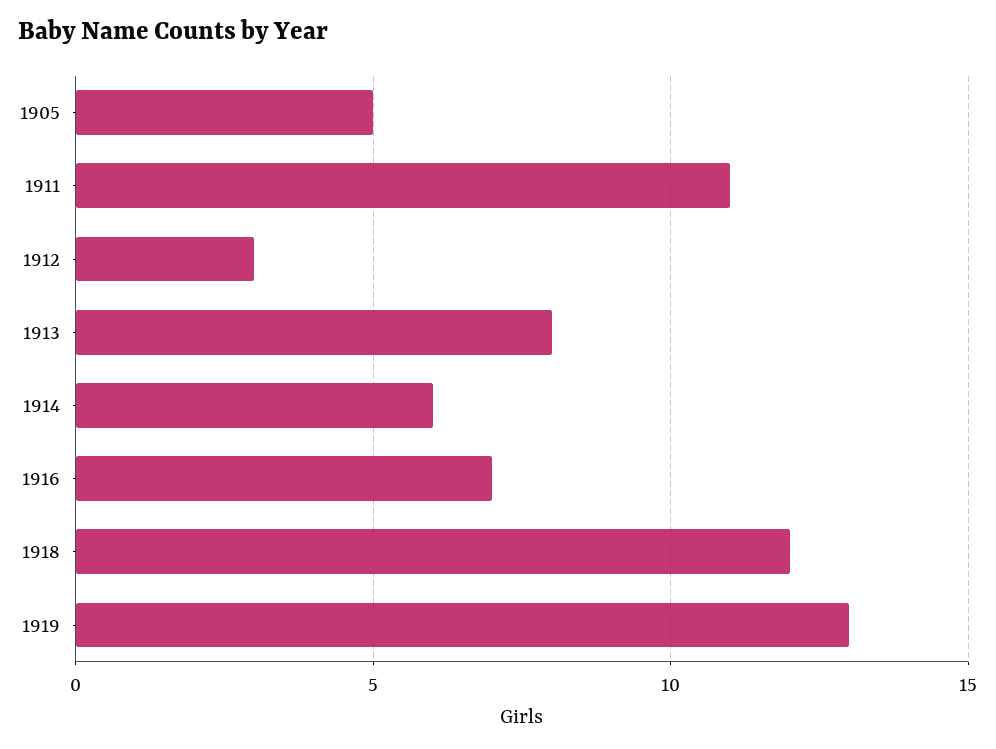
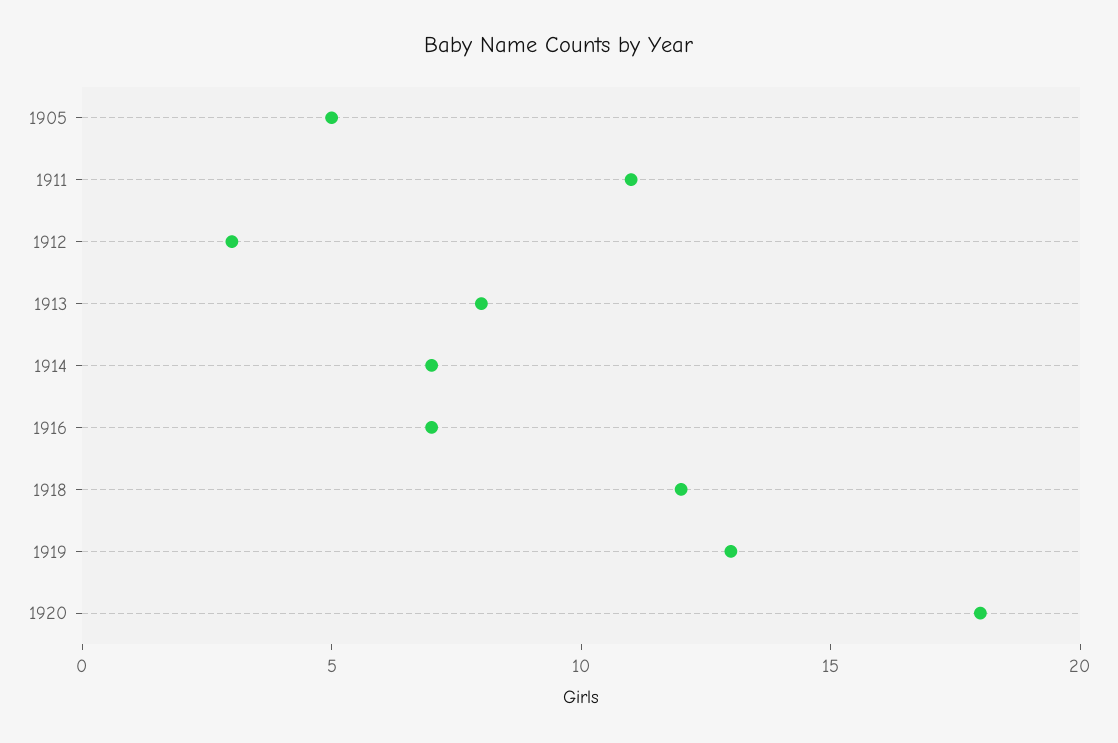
1914: 6 -> 7
1920: none -> 18

